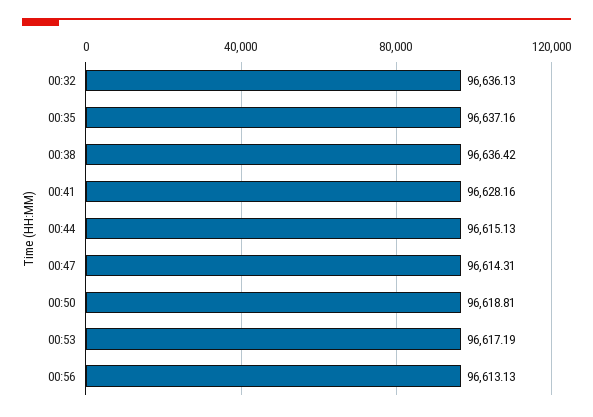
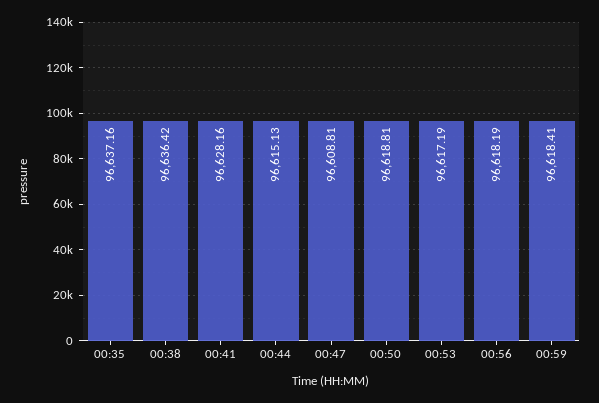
00:32: 96636.13 -> none
00:47: 96614.31 -> 96608.81
00:56: 96613.13 -> 96618.19
00:59: none -> 96618.41

